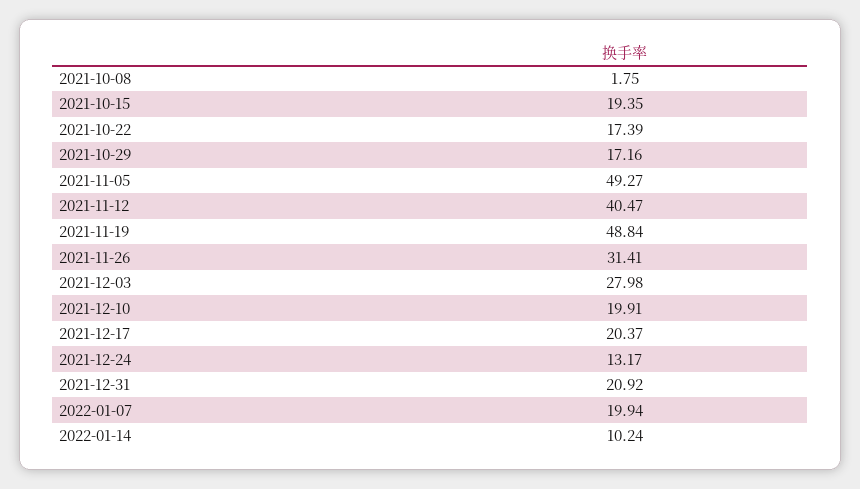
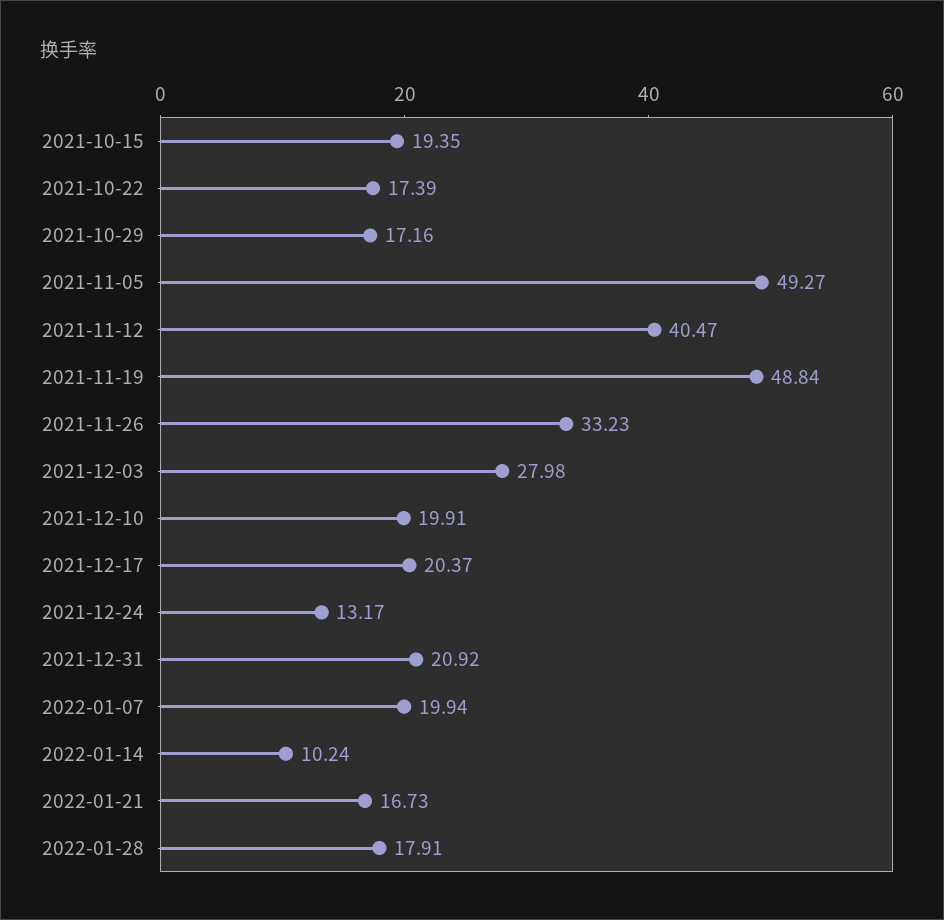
2021-10-08: 1.75 -> none
2021-11-26: 31.41 -> 33.23
2022-01-21: none -> 16.73
2022-01-28: none -> 17.91

